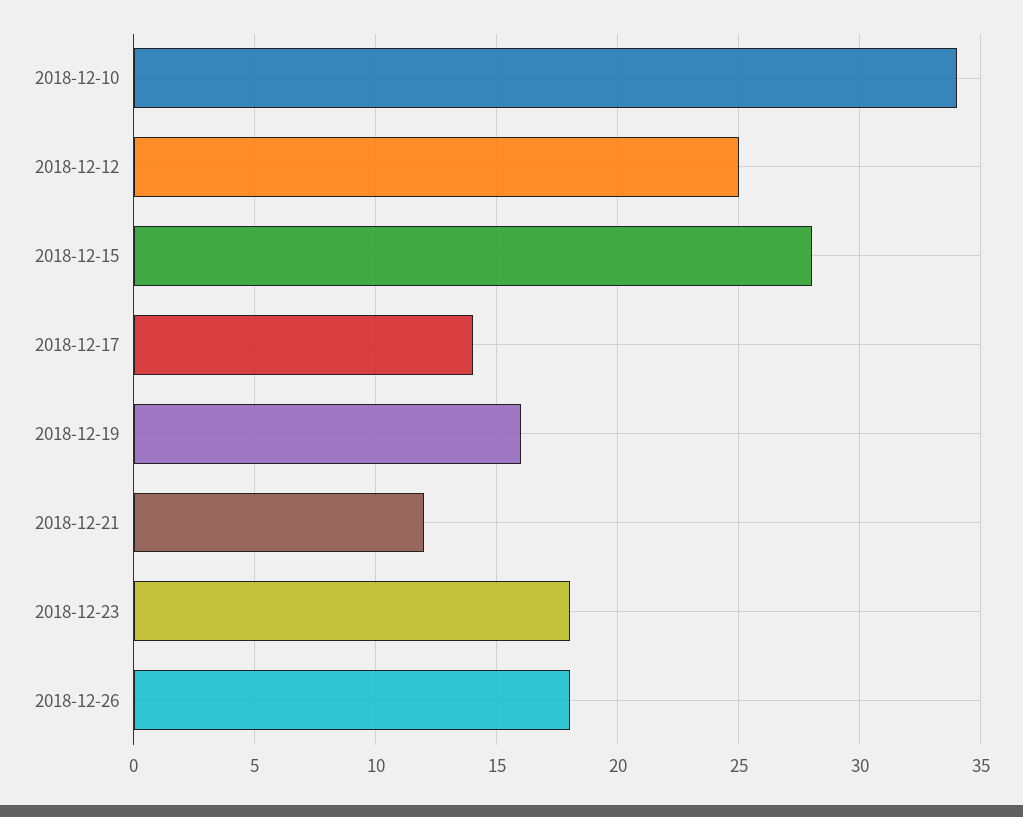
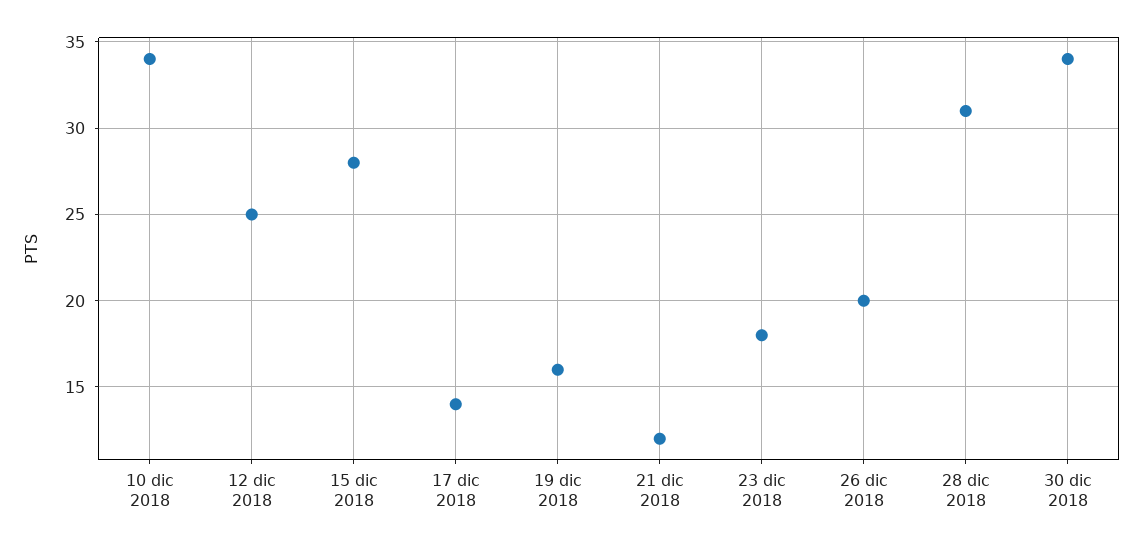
2018-12-26: 18 -> 20
28 dic 2018: none -> 31
30 dic 2018: none -> 34

